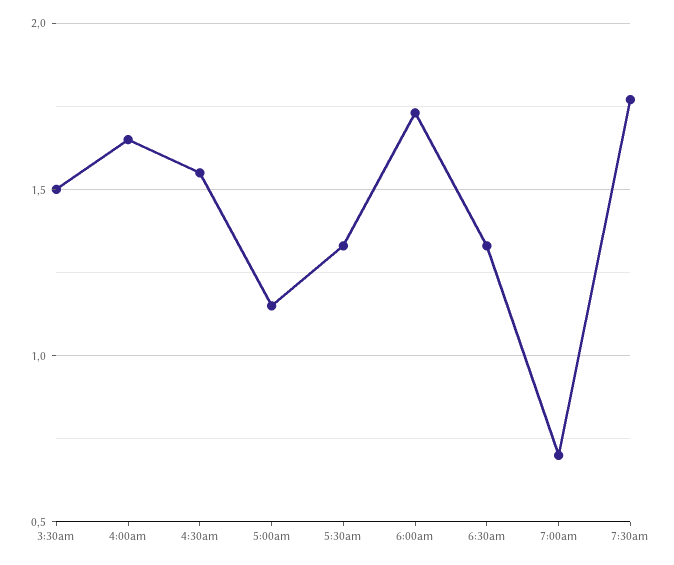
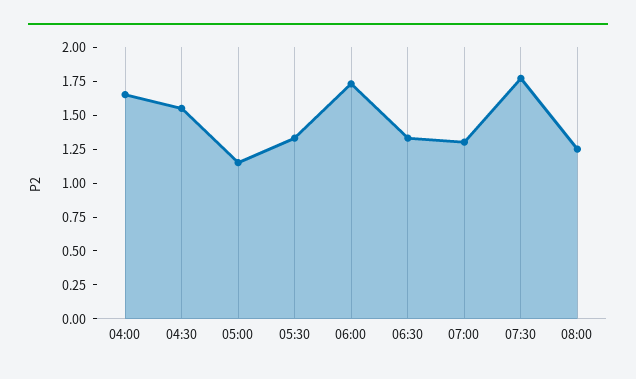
3:30am: 1.5 -> none
7:00am: 0.7 -> 1.25
08:00: none -> 1.25

